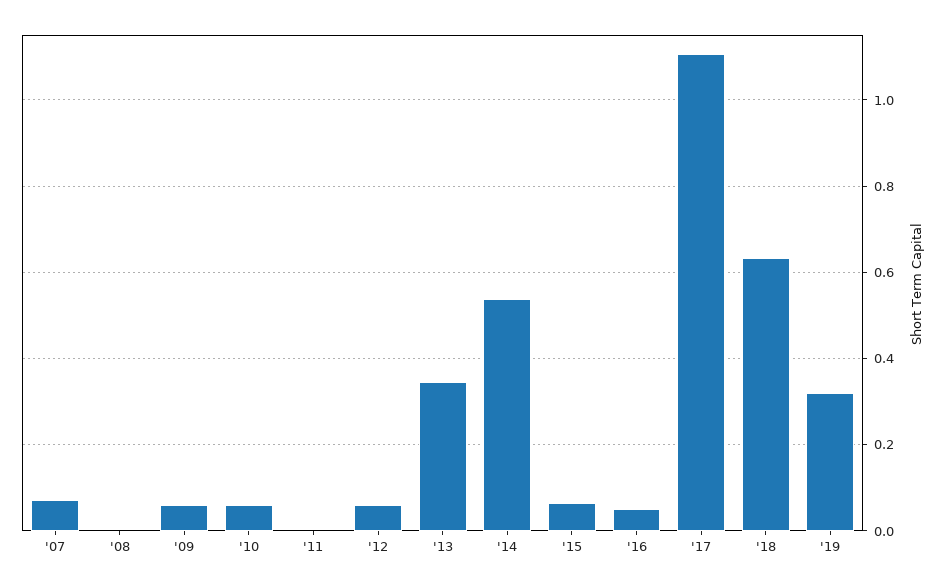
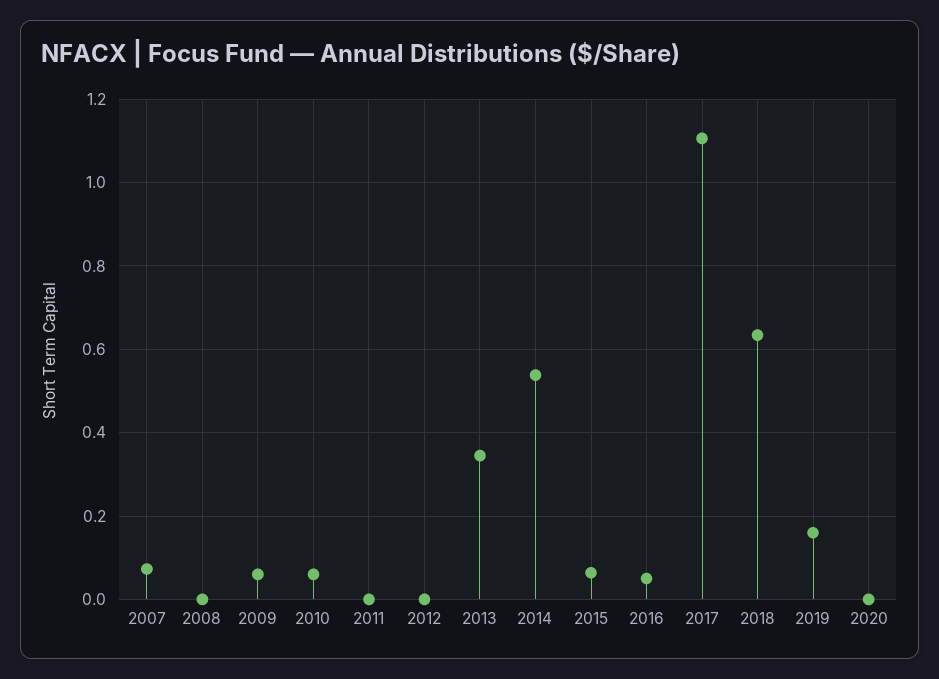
'12: 0.06 -> 0
'19: 0.32 -> 0.16
2020: none -> 0

